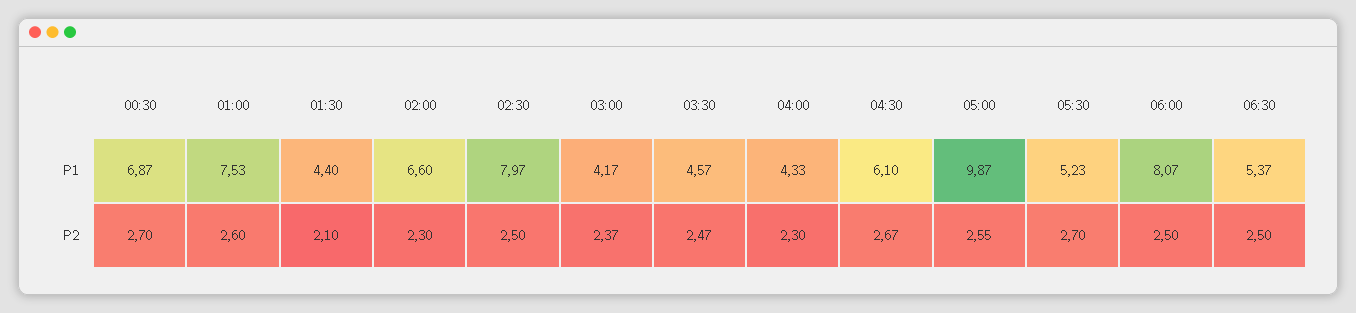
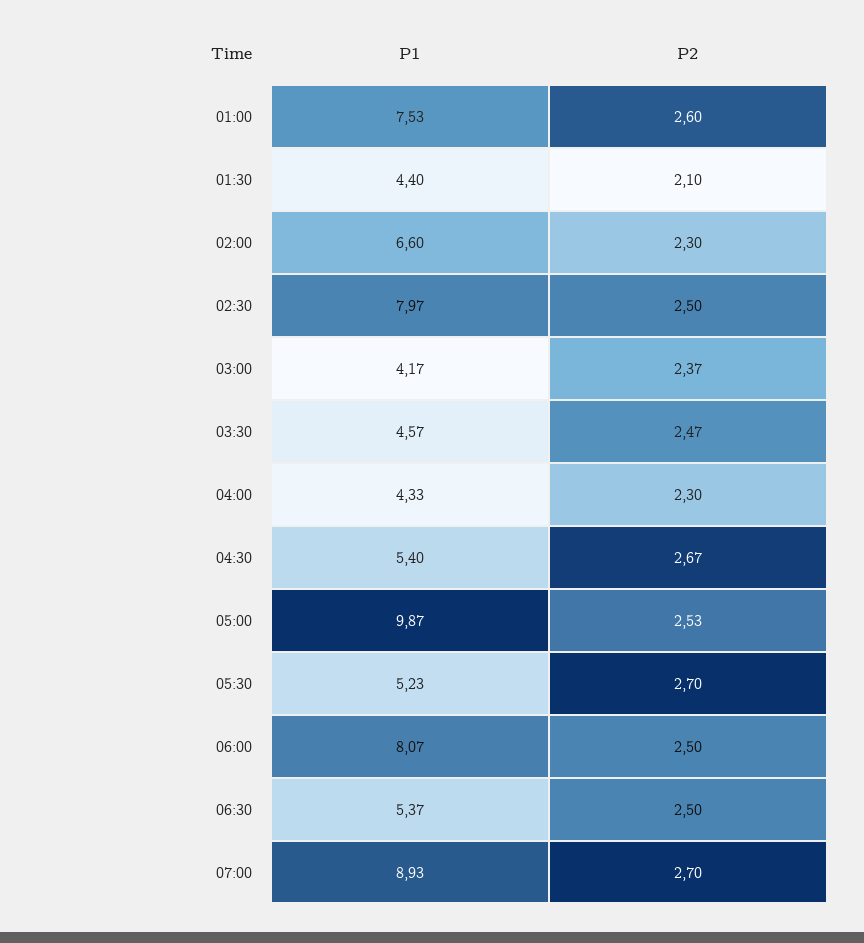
00:30, P1: 6.87 -> none
04:30, P1: 6.1 -> 5.4
00:30, P2: 2.7 -> none
05:00, P2: 2.55 -> 2.53
07:00, P1: none -> 8.93
07:00, P2: none -> 2.7

